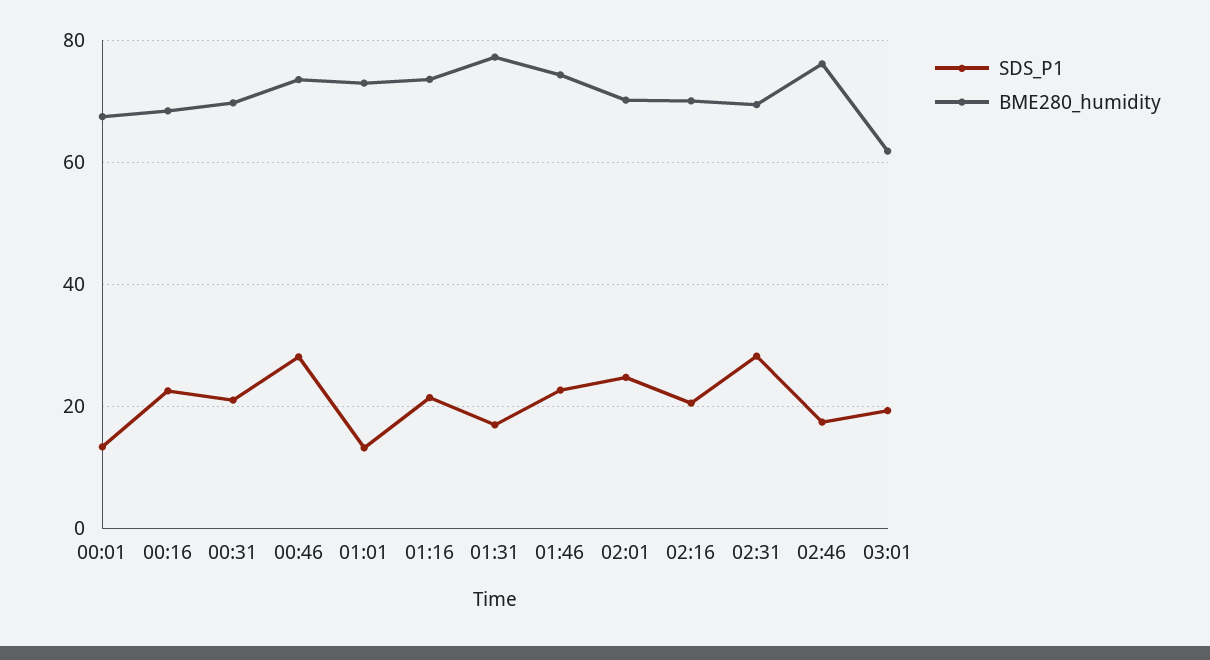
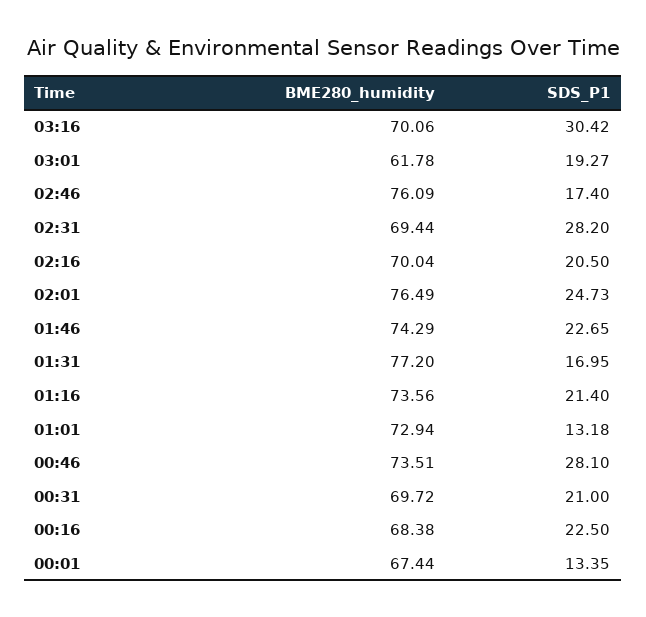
BME280_humidity, 02:01: 70 -> 76.49
BME280_humidity, 03:16: none -> 70.06
SDS_P1, 03:16: none -> 30.42

